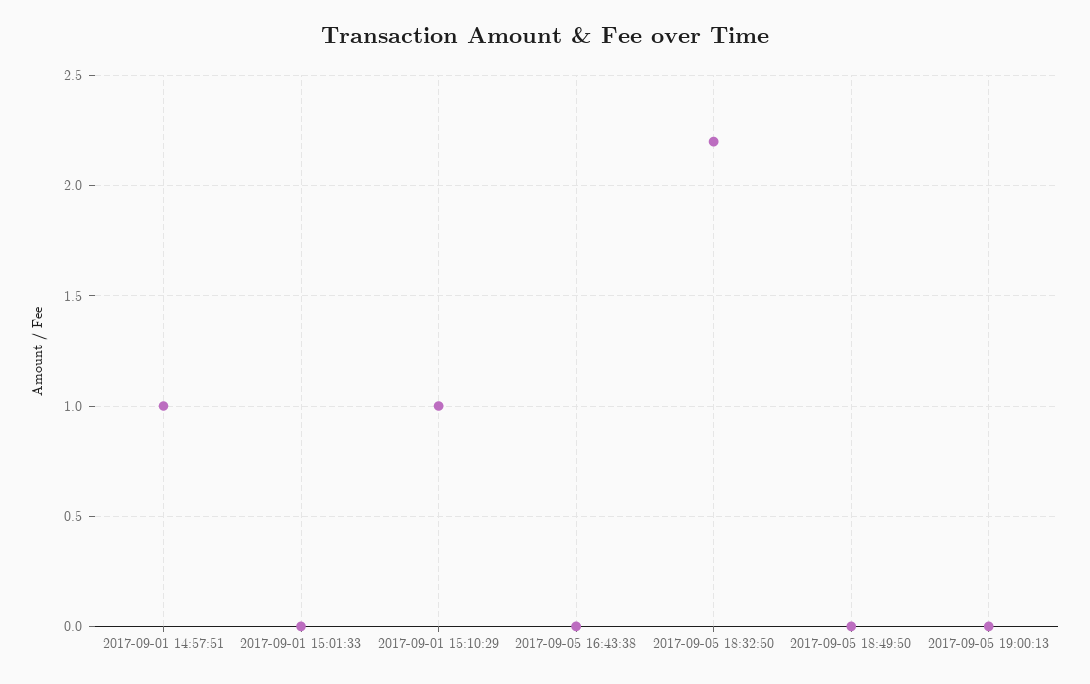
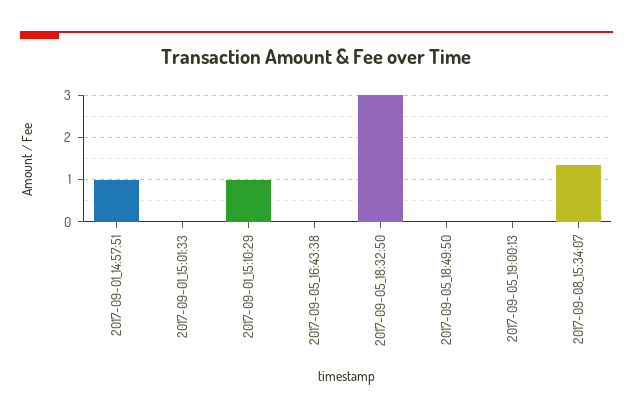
2017-09-05 18:32:50: 2.2 -> 3
2017-09-08_15:34:07: none -> 1.4

